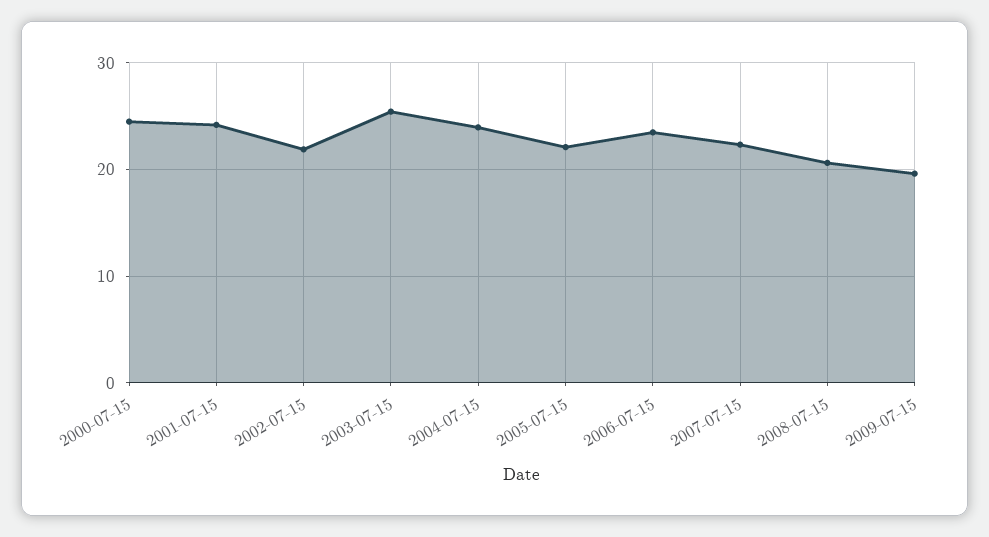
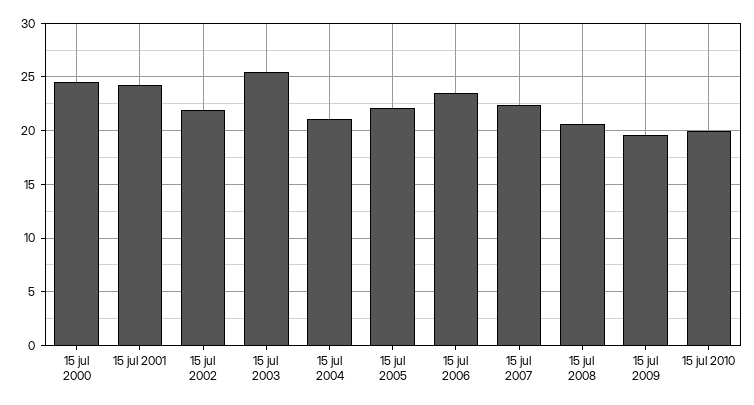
2004-07-15: 24 -> 21
15 jul 2010: none -> 20

